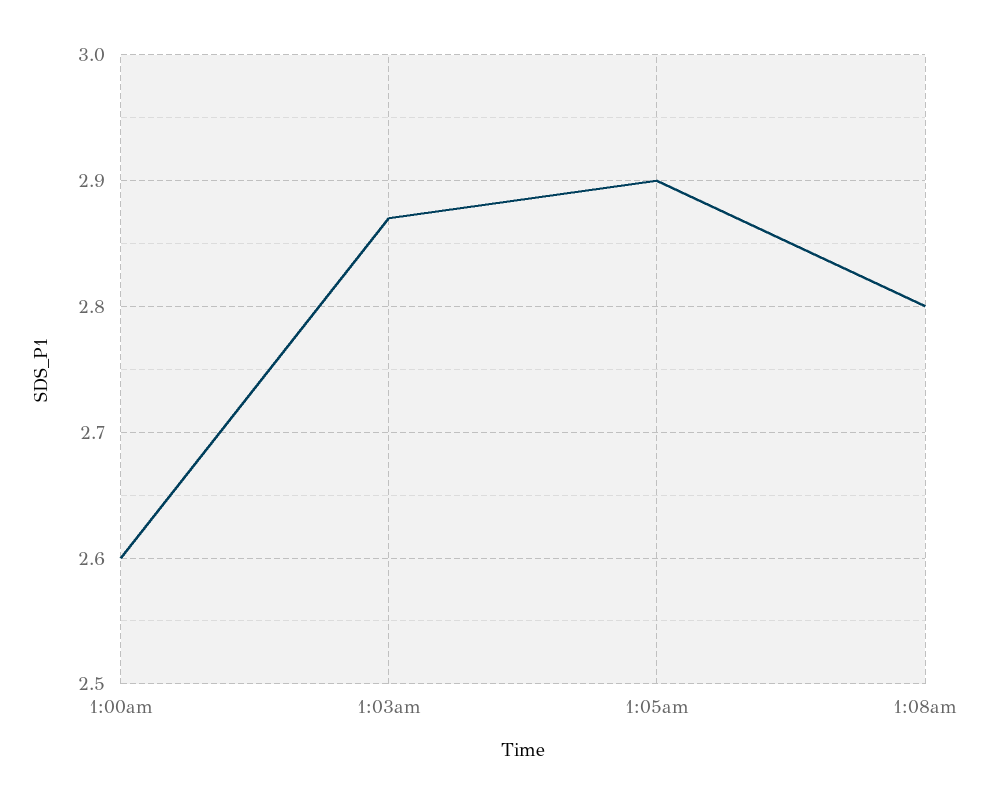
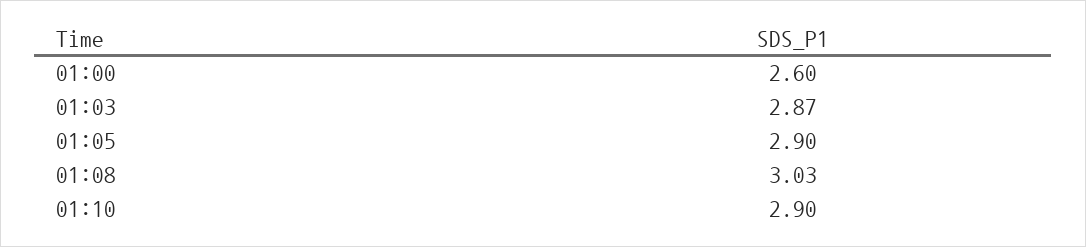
1:08am: 2.8 -> 3.03
01:10: none -> 2.9

